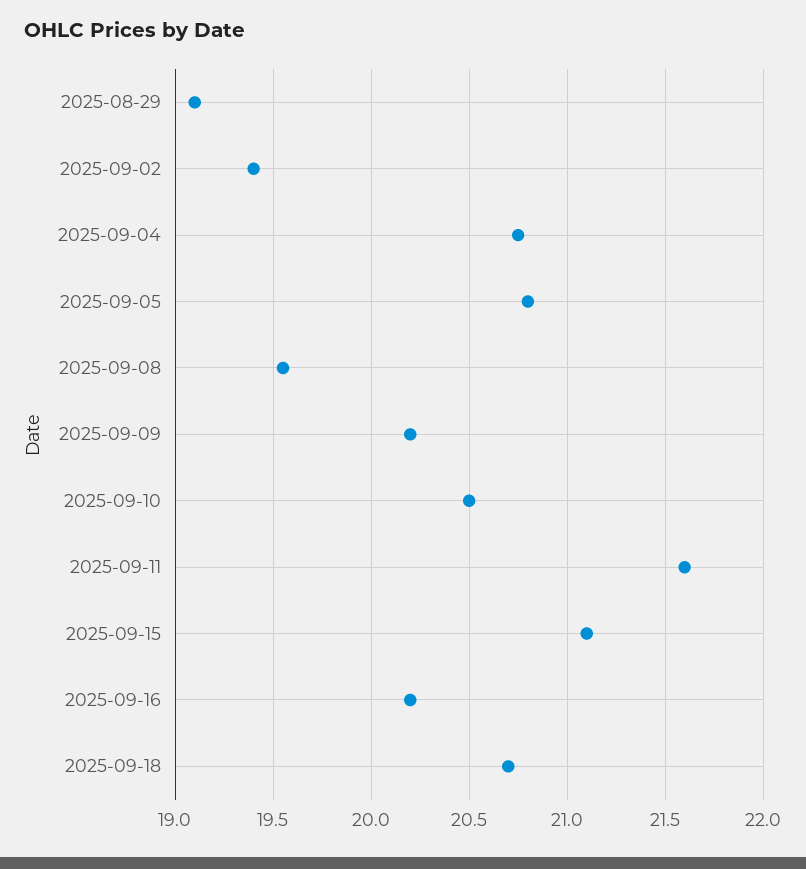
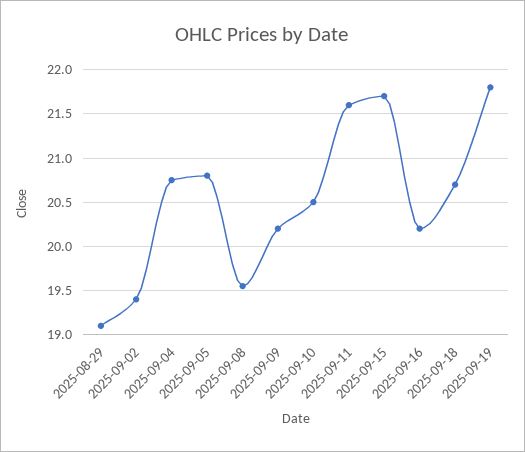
2025-09-15: 21.1 -> 21.7
2025-09-19: none -> 21.8

